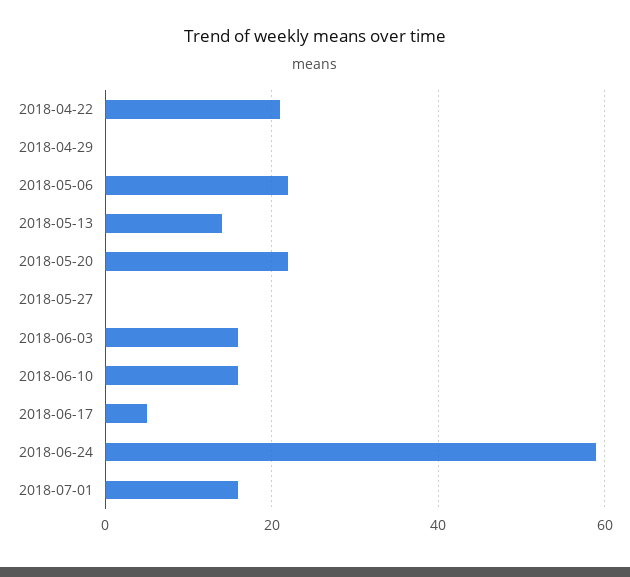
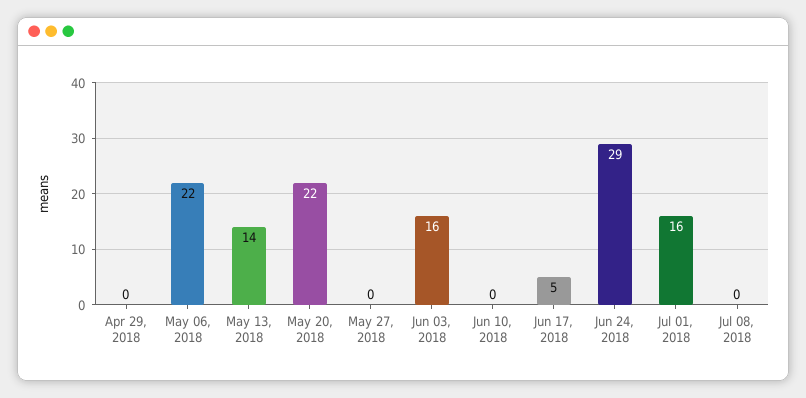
2018-04-22: 20 -> none
2018-06-10: 15 -> 0
2018-06-24: 60 -> 29
Jul 08, 2018: none -> 0

